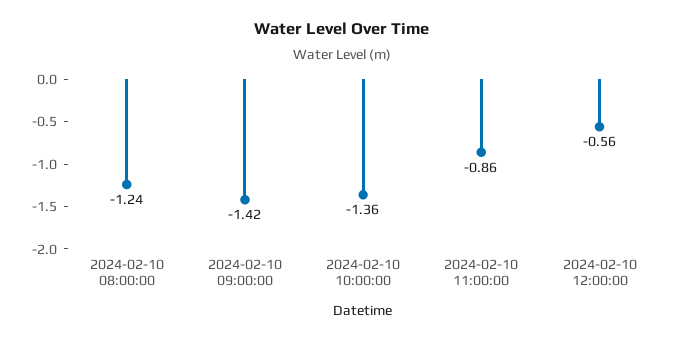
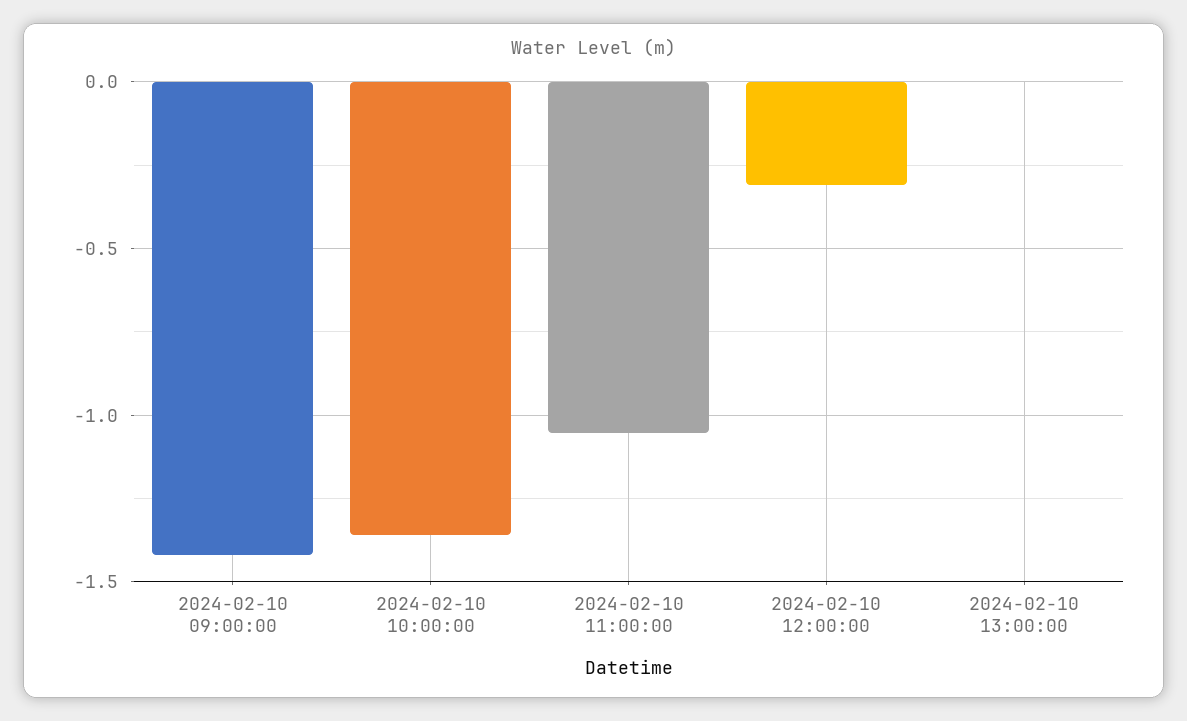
2024-02-10 08:00:00: -1.24 -> none
2024-02-10 11:00:00: -0.86 -> -1.05
2024-02-10 12:00:00: -0.56 -> -0.3
2024-02-10 13:00:00: none -> 0

